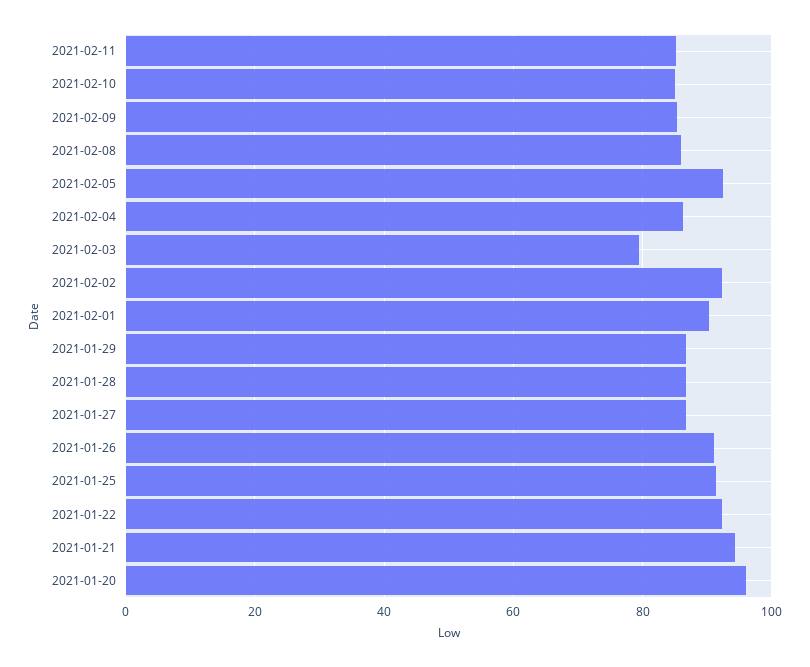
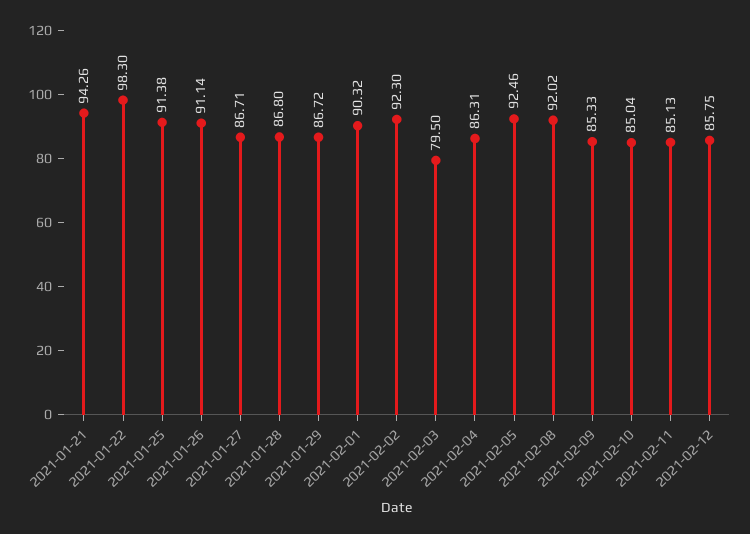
2021-02-08: 86 -> 92.02
2021-01-22: 92 -> 98.3
2021-01-20: 96 -> none
2021-02-12: none -> 85.75

